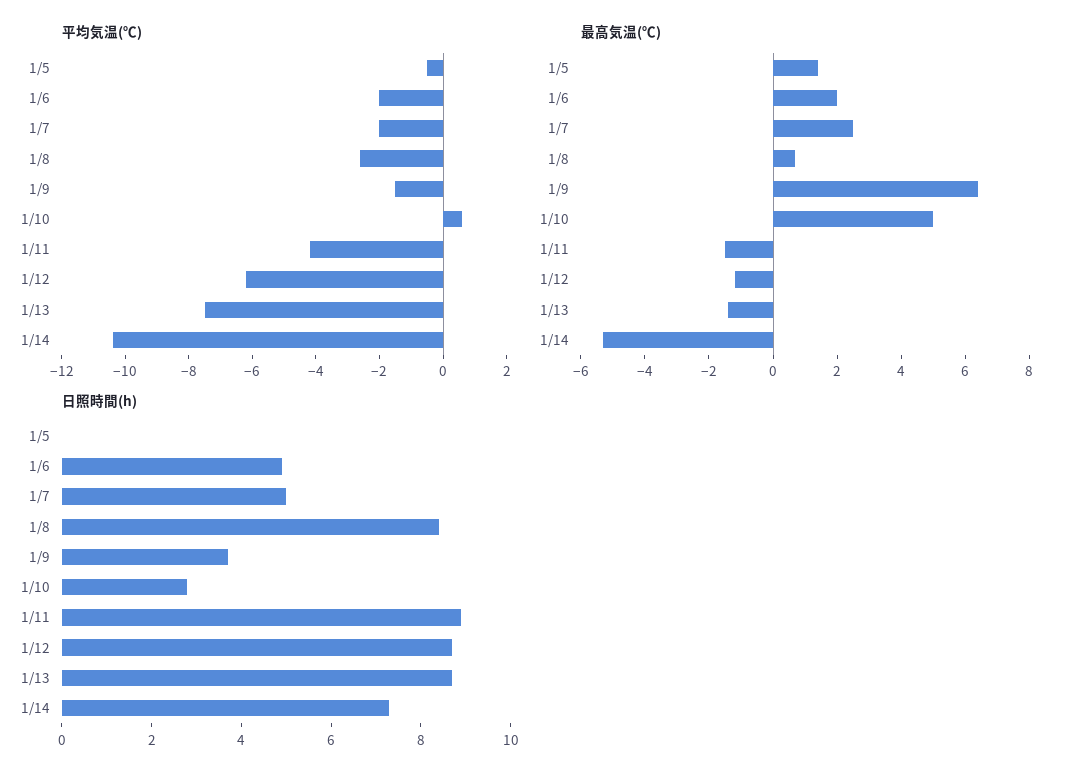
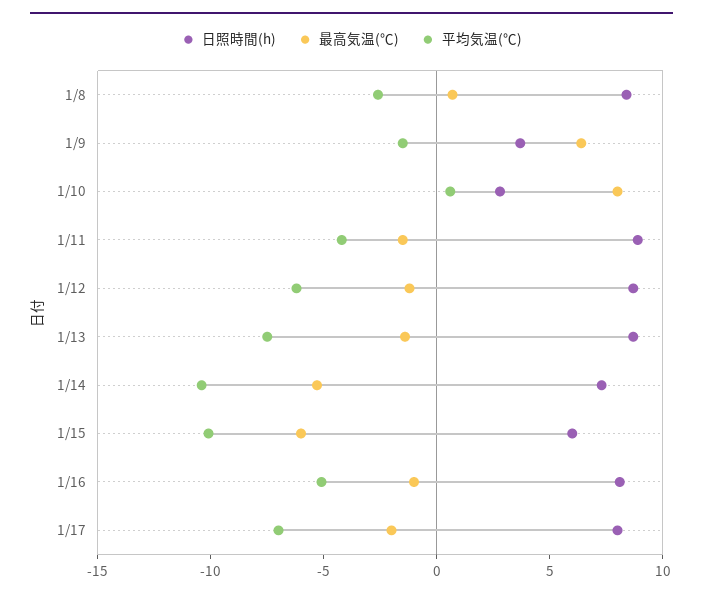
平均気温(℃), 1/5: -0.5 -> none
平均気温(℃), 1/6: -2 -> none
平均気温(℃), 1/7: -2 -> none
最高気温(℃), 1/5: 1.5 -> none
最高気温(℃), 1/6: 2 -> none
最高気温(℃), 1/7: 2.5 -> none
最高気温(℃), 1/10: 5 -> 8
日照時間(h), 1/5: 0 -> none
日照時間(h), 1/6: 5 -> none
日照時間(h), 1/7: 5 -> none
日照時間(h), 1/15: none -> 6
最高気温(℃), 1/15: none -> -6
平均気温(℃), 1/15: none -> -10
日照時間(h), 1/16: none -> 8
最高気温(℃), 1/16: none -> -1
平均気温(℃), 1/16: none -> -5
日照時間(h), 1/17: none -> 8
最高気温(℃), 1/17: none -> -2
平均気温(℃), 1/17: none -> -7

